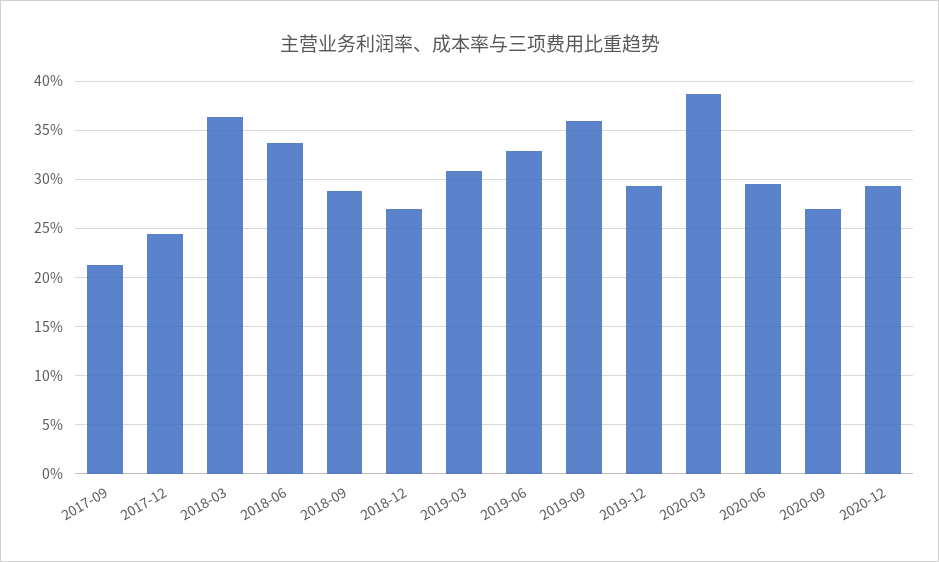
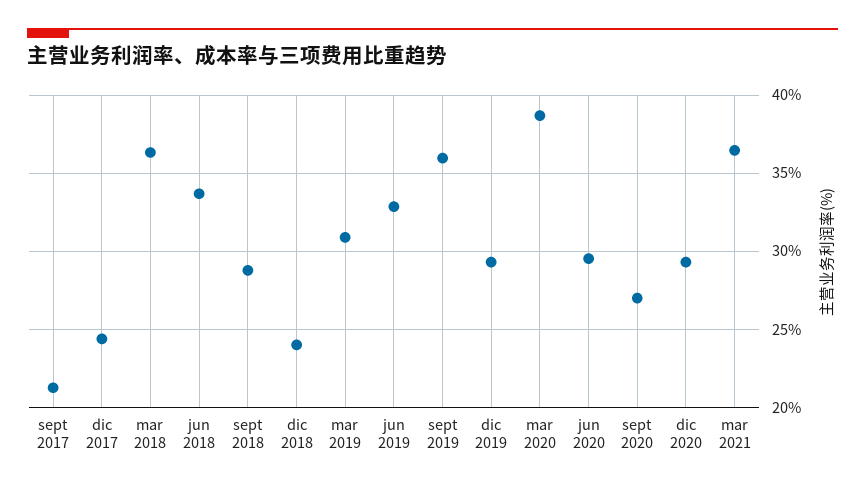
2018-12: 27 -> 24
mar 2021: none -> 36.5

